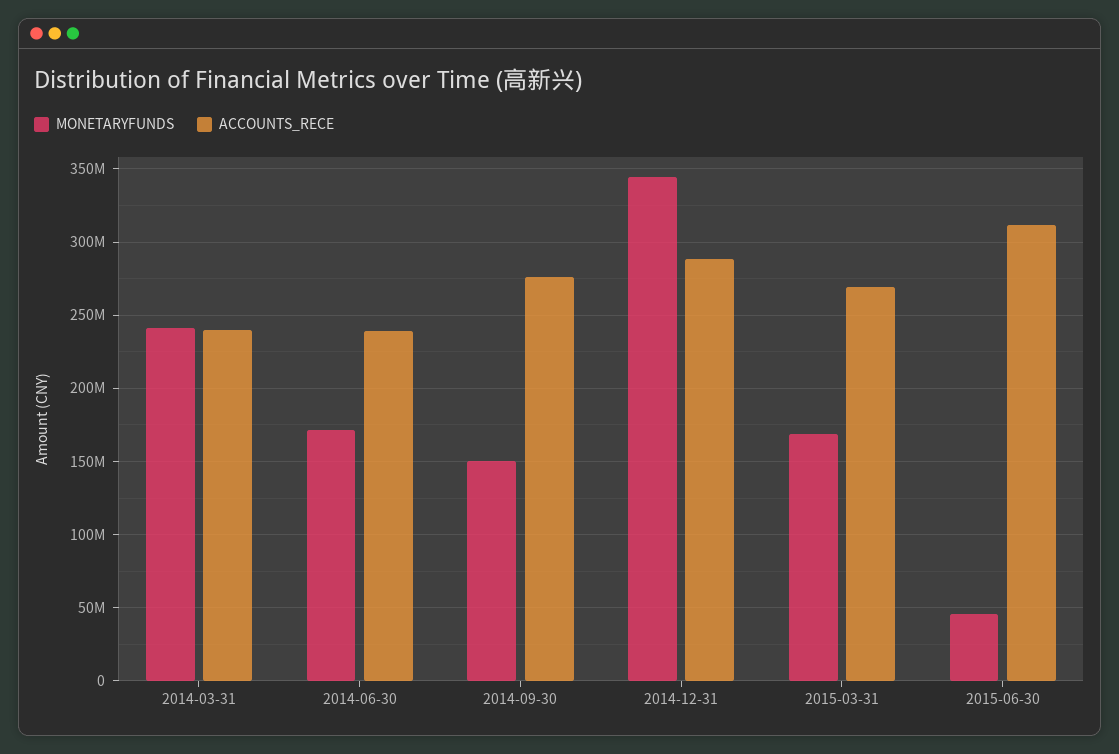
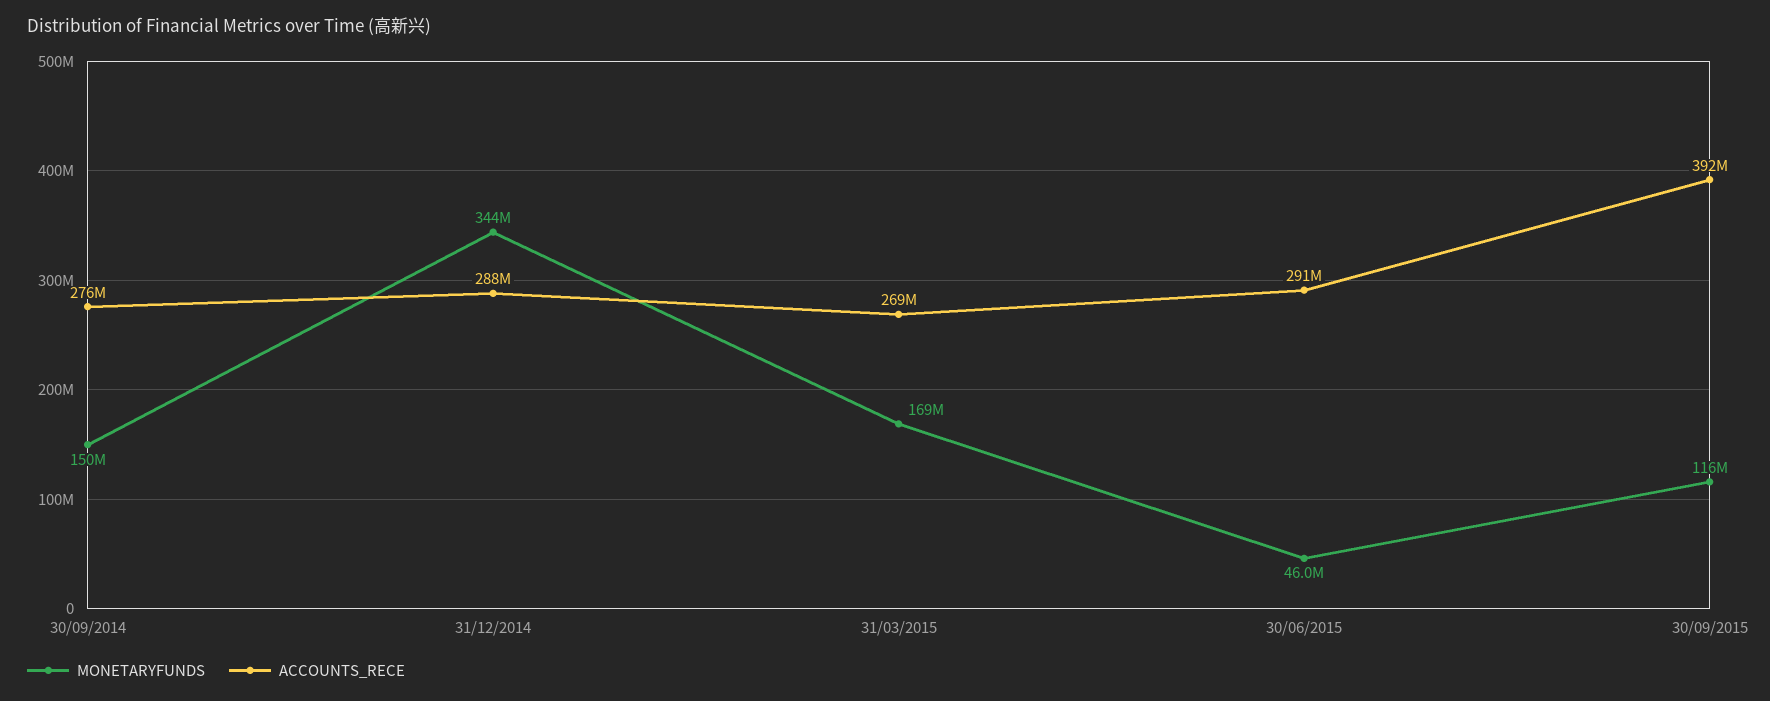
MONETARYFUNDS, 2014-03-31: 240000000 -> none
ACCOUNTS_RECE, 2014-03-31: 240000000 -> none
MONETARYFUNDS, 2014-06-30: 170000000 -> none
ACCOUNTS_RECE, 2014-06-30: 240000000 -> none
ACCOUNTS_RECE, 2015-06-30: 310000000 -> 291000000
MONETARYFUNDS, 30/09/2015: none -> 116000000
ACCOUNTS_RECE, 30/09/2015: none -> 392000000

